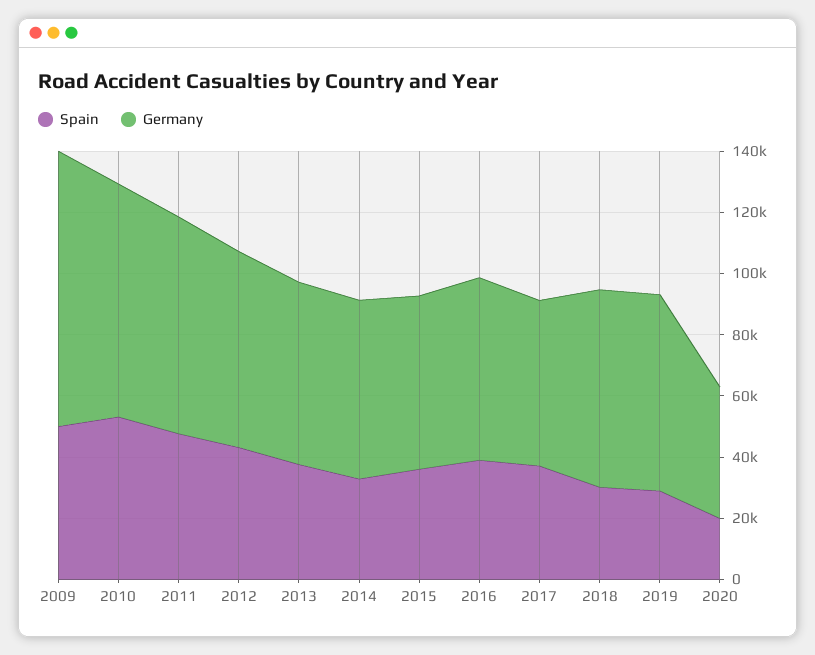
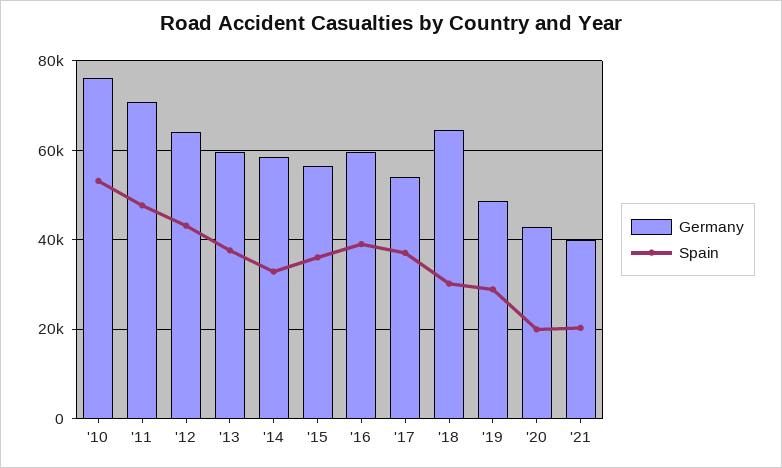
Spain, 2009: 50000 -> none
Germany, 2009: 90000 -> none
Germany, 2019: 65000 -> 48000
Germany, '21: none -> 40000
Spain, '21: none -> 20000

